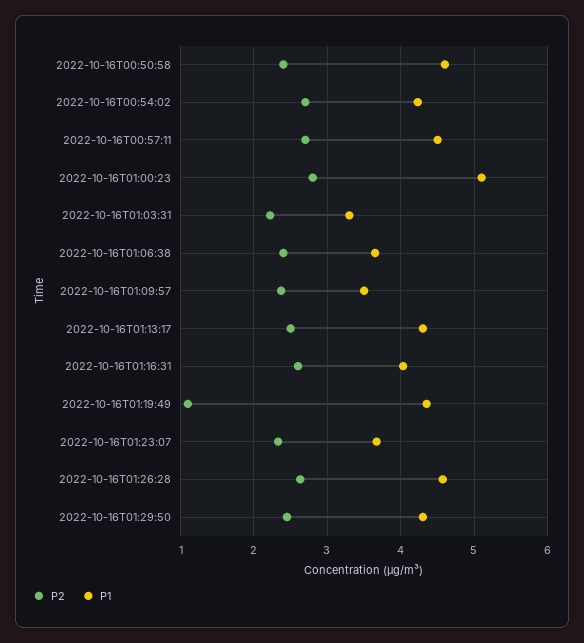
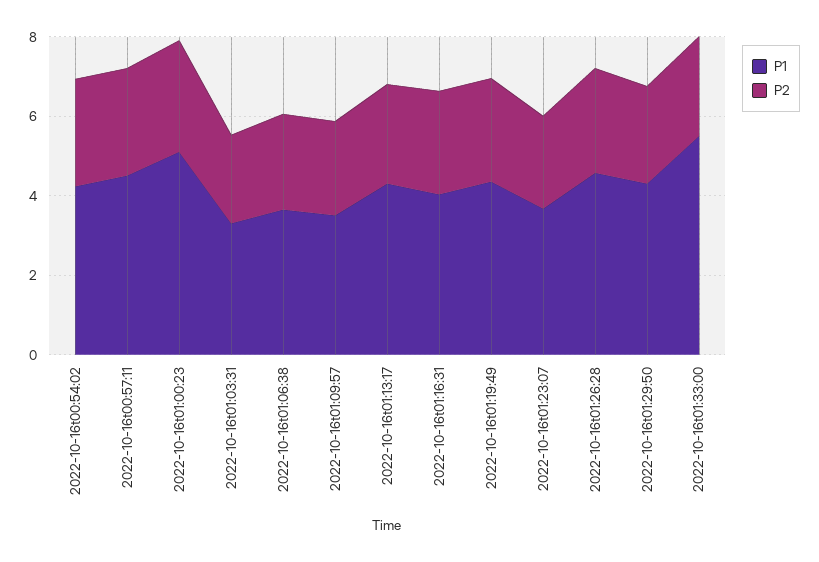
P2, 2022-10-16T00:50:58: 2.4 -> none
P1, 2022-10-16T00:50:58: 4.6 -> none
P2, 2022-10-16T01:19:49: 1.1 -> 2.5
P1, 2022-10-16t01:33:00: none -> 5.5
P2, 2022-10-16t01:33:00: none -> 2.5

